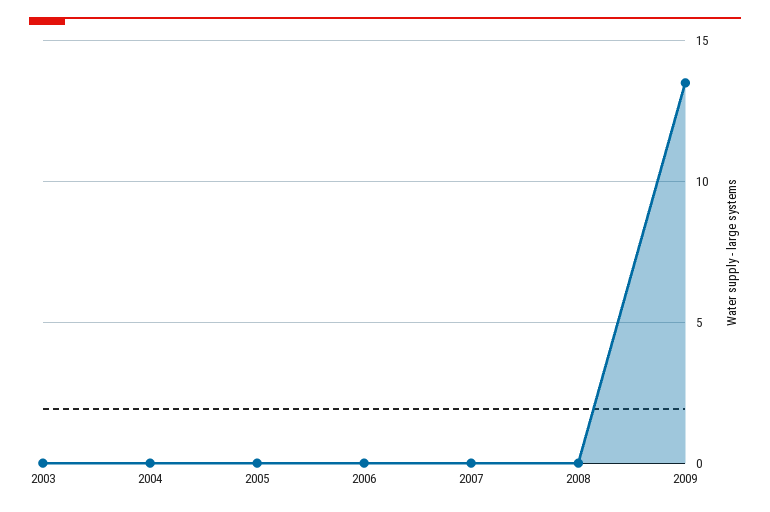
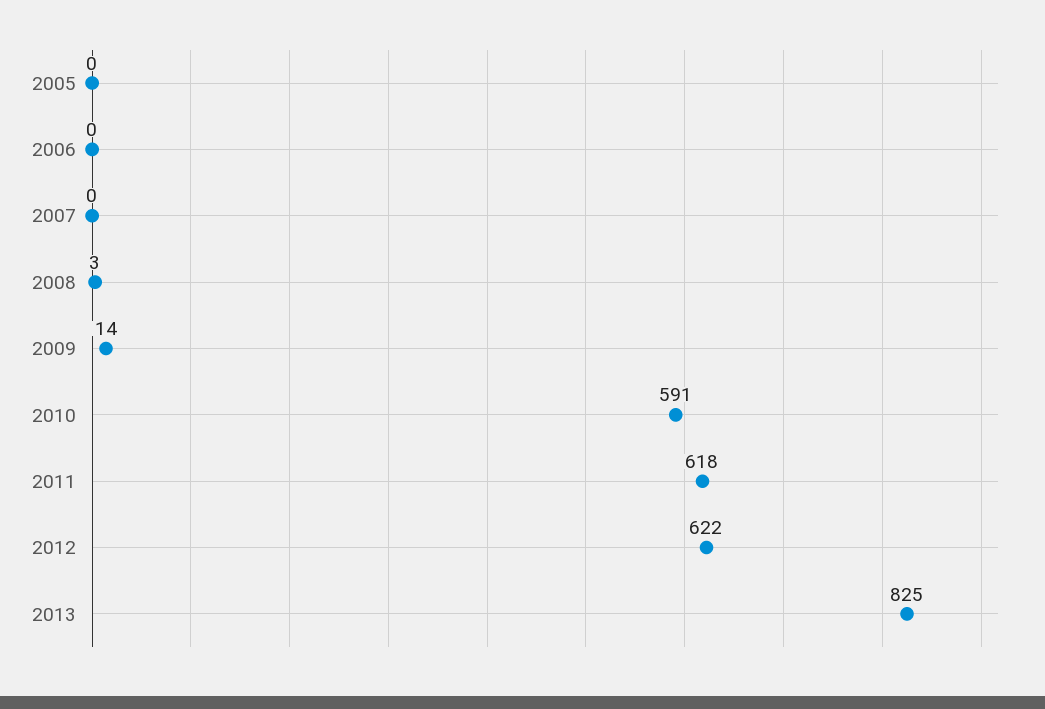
2003: 0 -> none
2004: 0 -> none
2008: 0 -> 3
2010: none -> 591
2011: none -> 618
2012: none -> 622
2013: none -> 825

